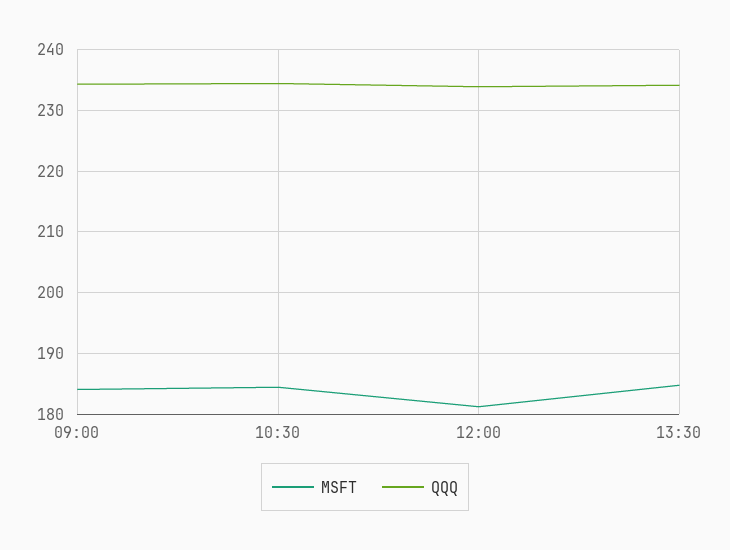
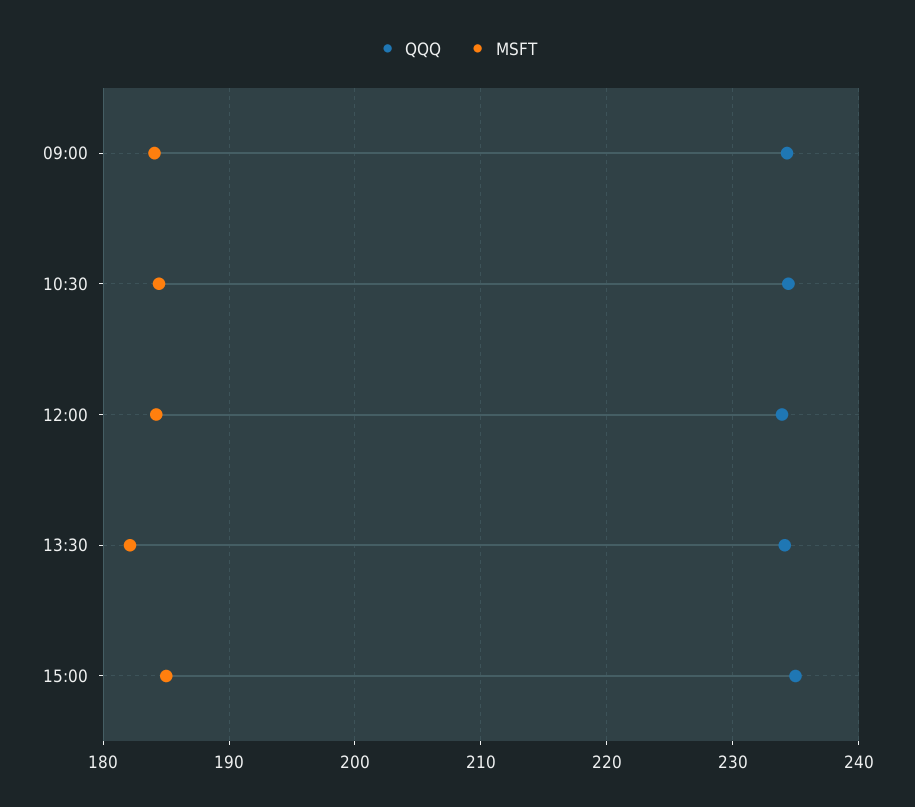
MSFT, 12:00: 181 -> 184
MSFT, 13:30: 185 -> 182
QQQ, 15:00: none -> 235
MSFT, 15:00: none -> 185

